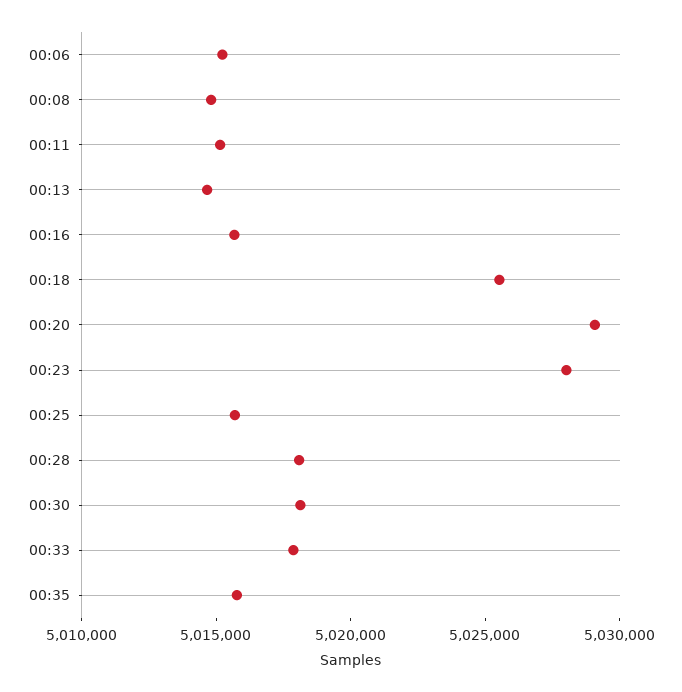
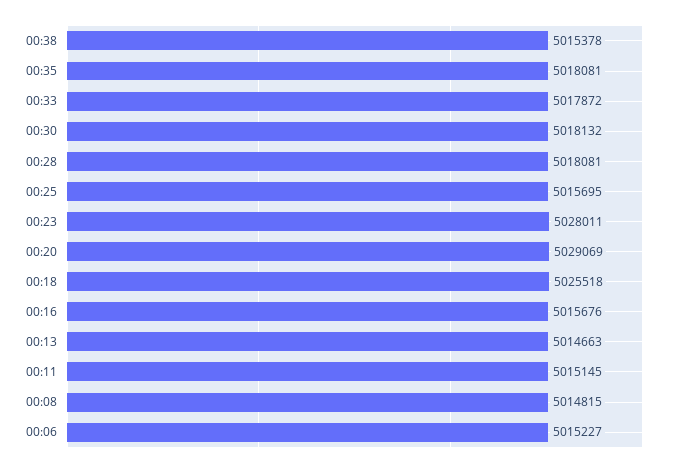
00:35: 5016000 -> 5018081
00:38: none -> 5015378

